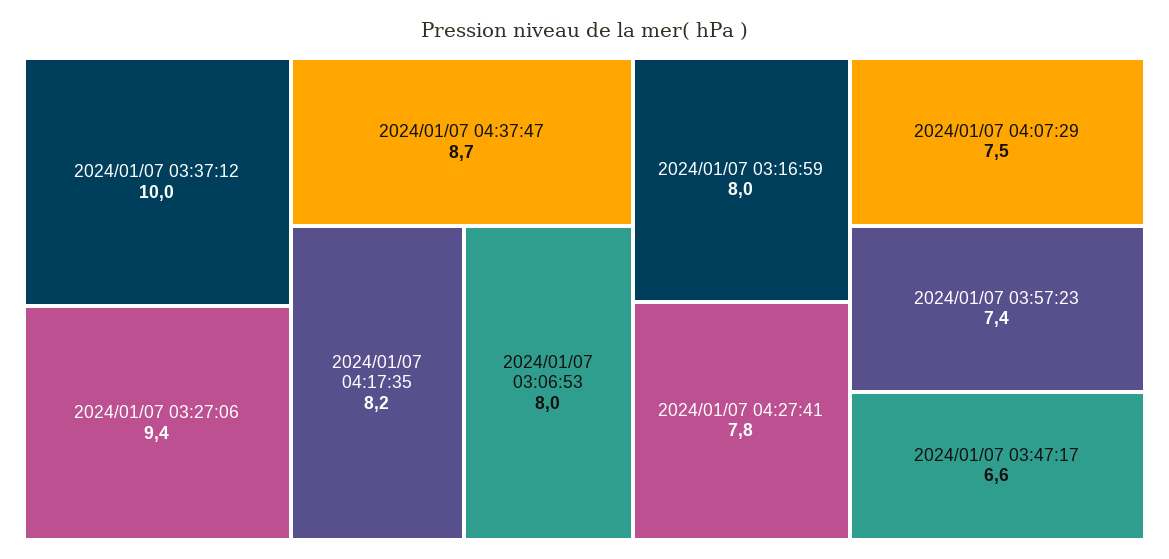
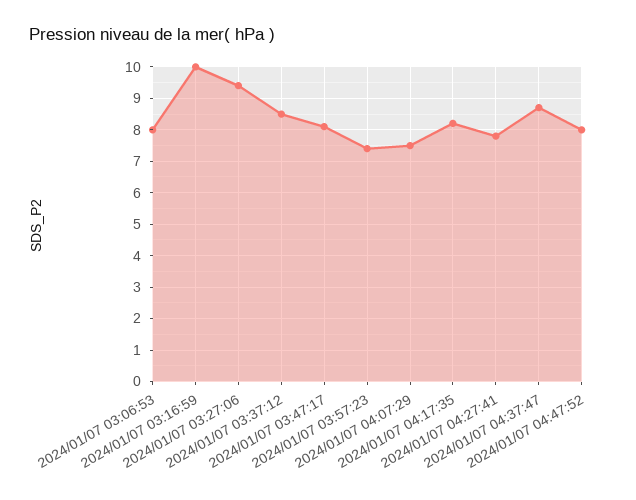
2024/01/07 03:37:12: 10 -> 8.5
2024/01/07 03:16:59: 8 -> 10
2024/01/07 03:47:17: 6.6 -> 8
2024/01/07 04:47:52: none -> 8

